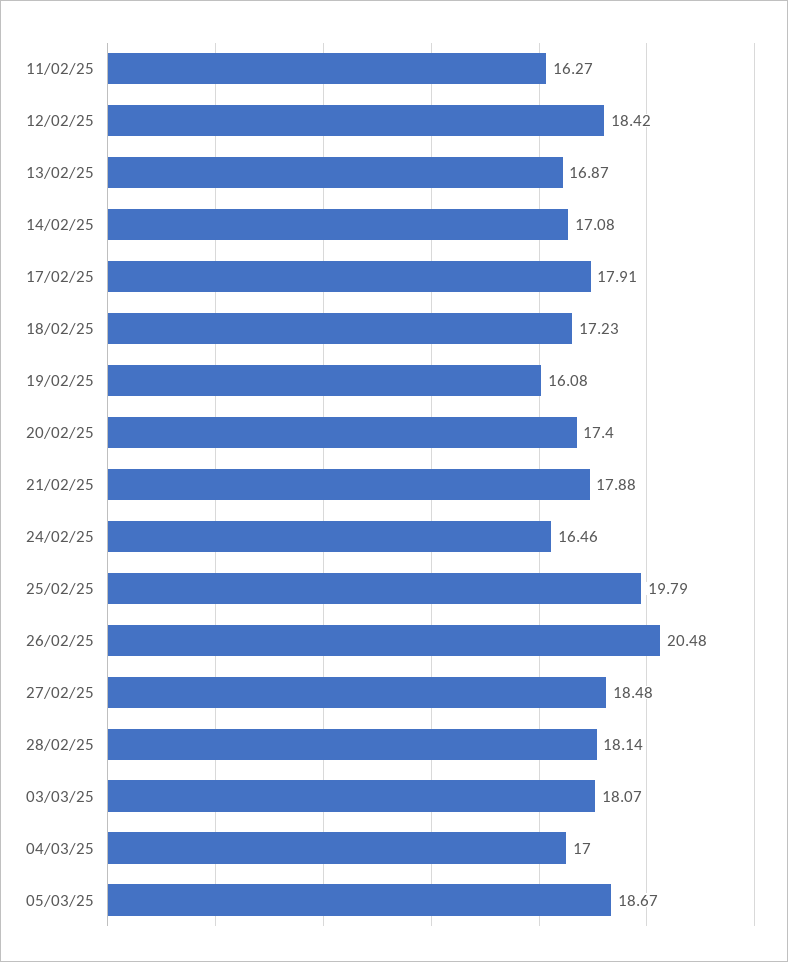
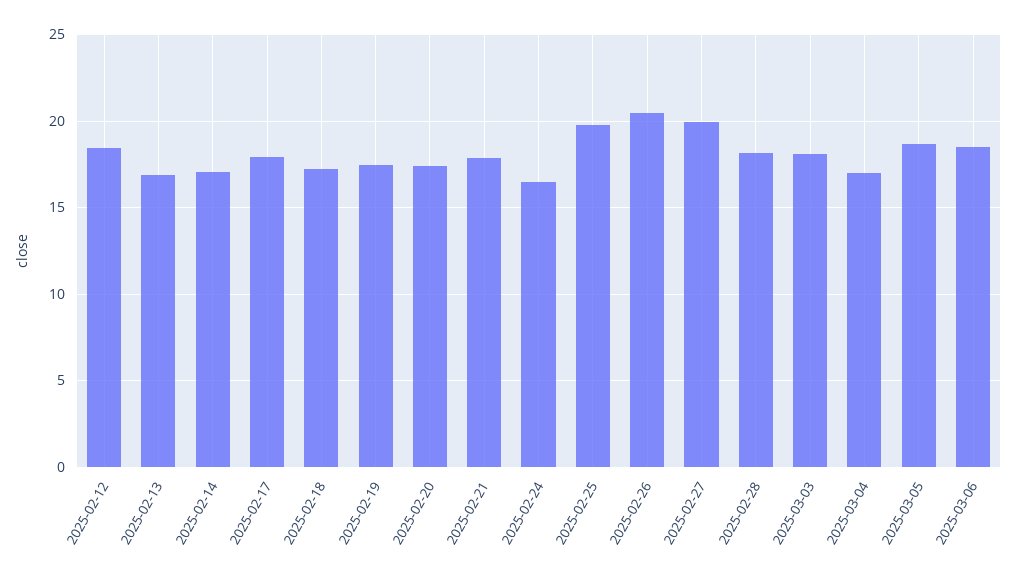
11/02/25: 16.27 -> none
19/02/25: 16.08 -> 17.5
27/02/25: 18.48 -> 20
2025-03-06: none -> 18.5

